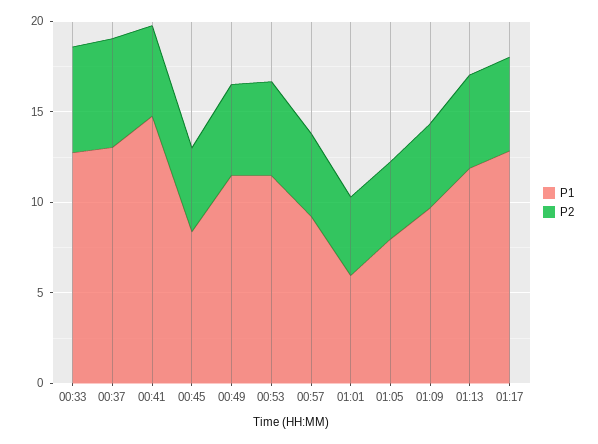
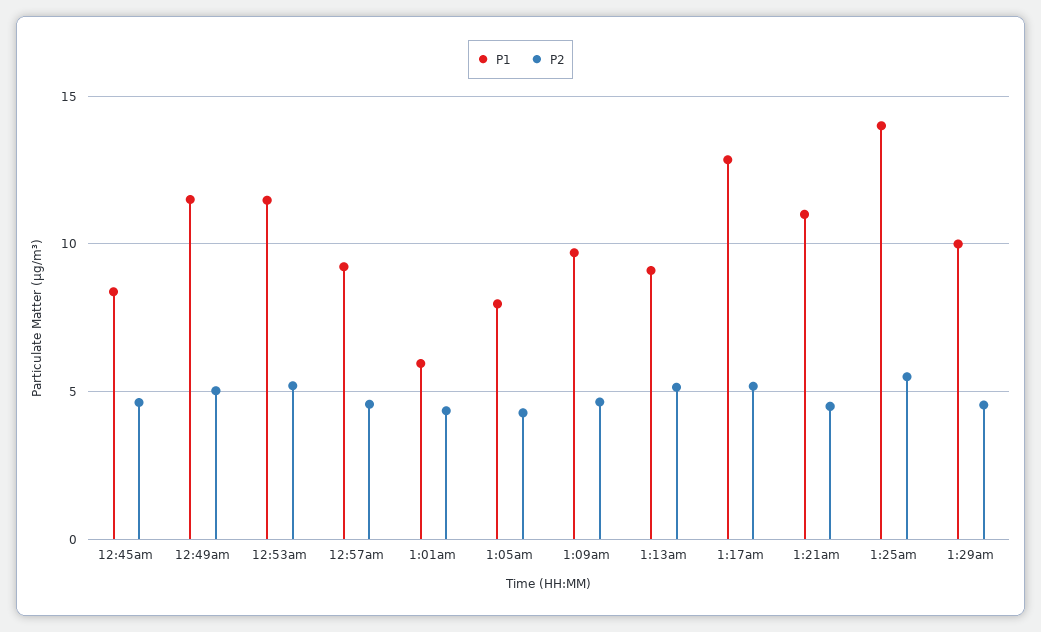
P1, 00:33: 13 -> none
P2, 00:33: 6 -> none
P1, 00:37: 13 -> none
P2, 00:37: 6 -> none
P1, 00:41: 15 -> none
P2, 00:41: 5 -> none
P1, 01:13: 12 -> 9
P1, 1:21am: none -> 11
P2, 1:21am: none -> 4.5
P1, 1:25am: none -> 14
P2, 1:25am: none -> 5.5
P1, 1:29am: none -> 10
P2, 1:29am: none -> 4.5

